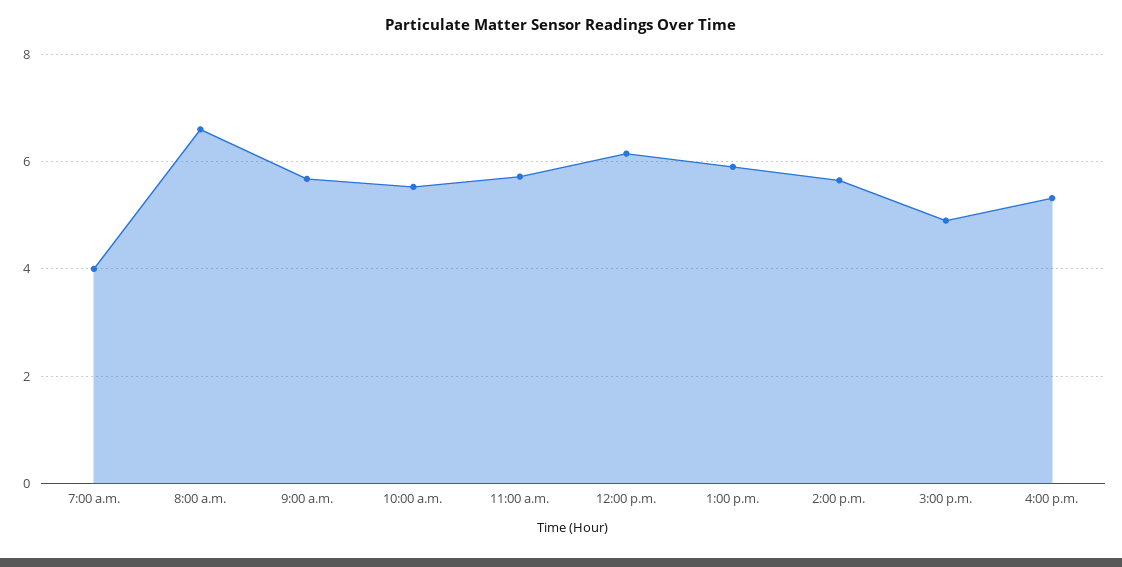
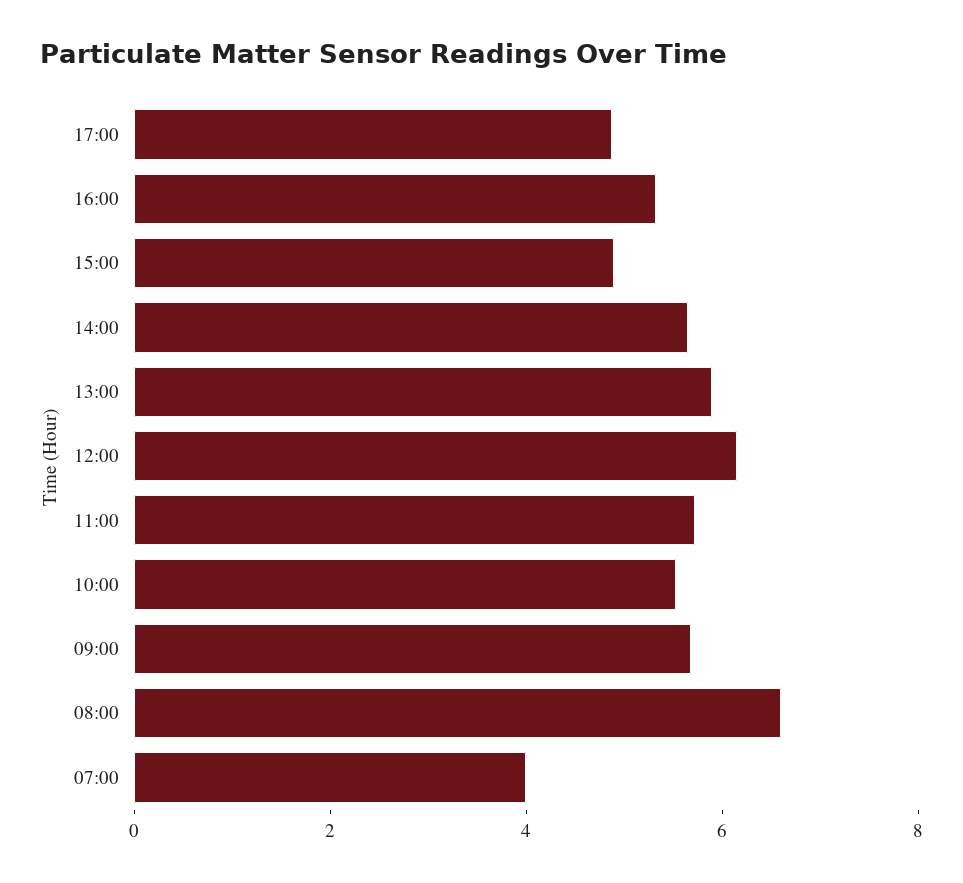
17:00: none -> 5

